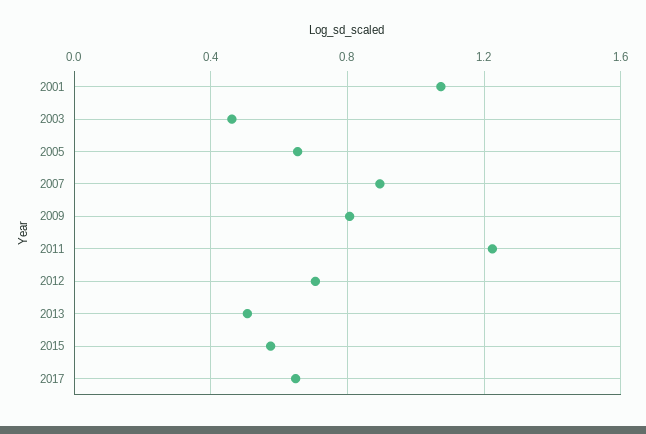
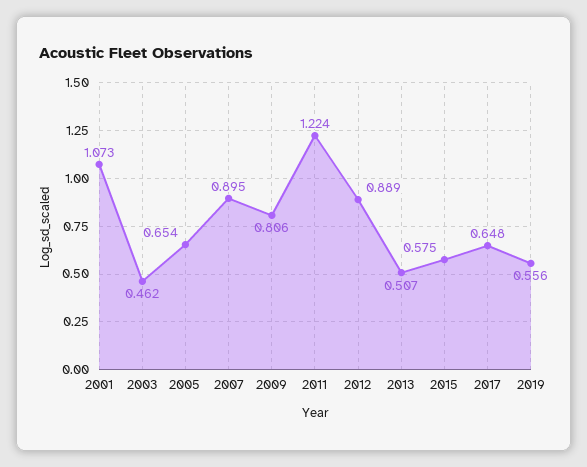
2012: 0.7 -> 0.889
2019: none -> 0.556

